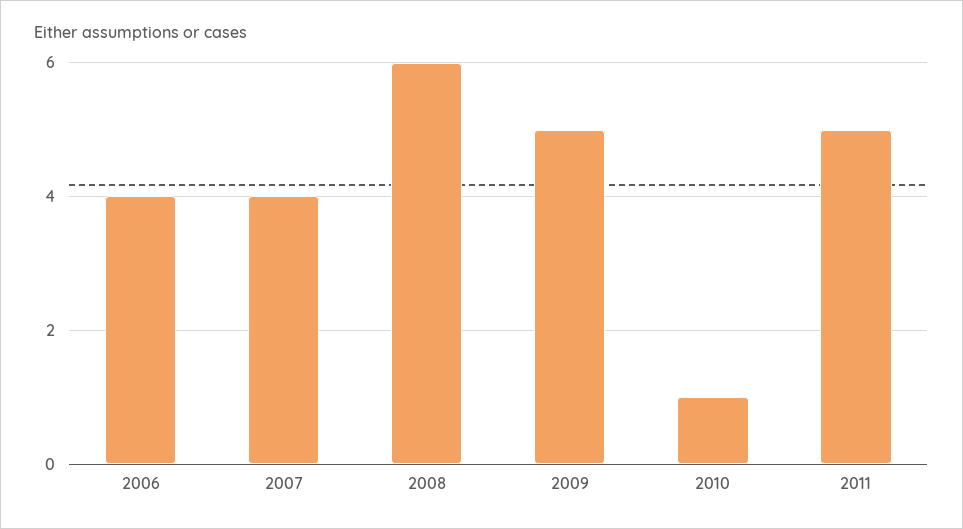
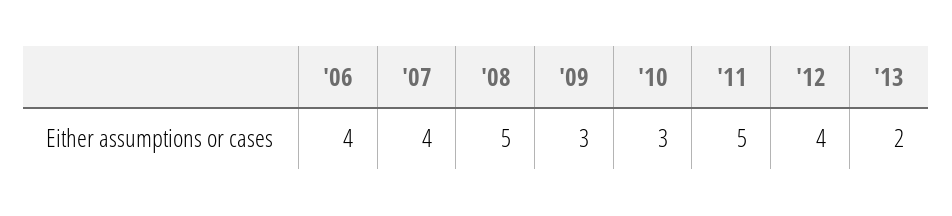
2008: 6 -> 5
2009: 5 -> 3
2010: 1 -> 3
'12: none -> 4
'13: none -> 2

